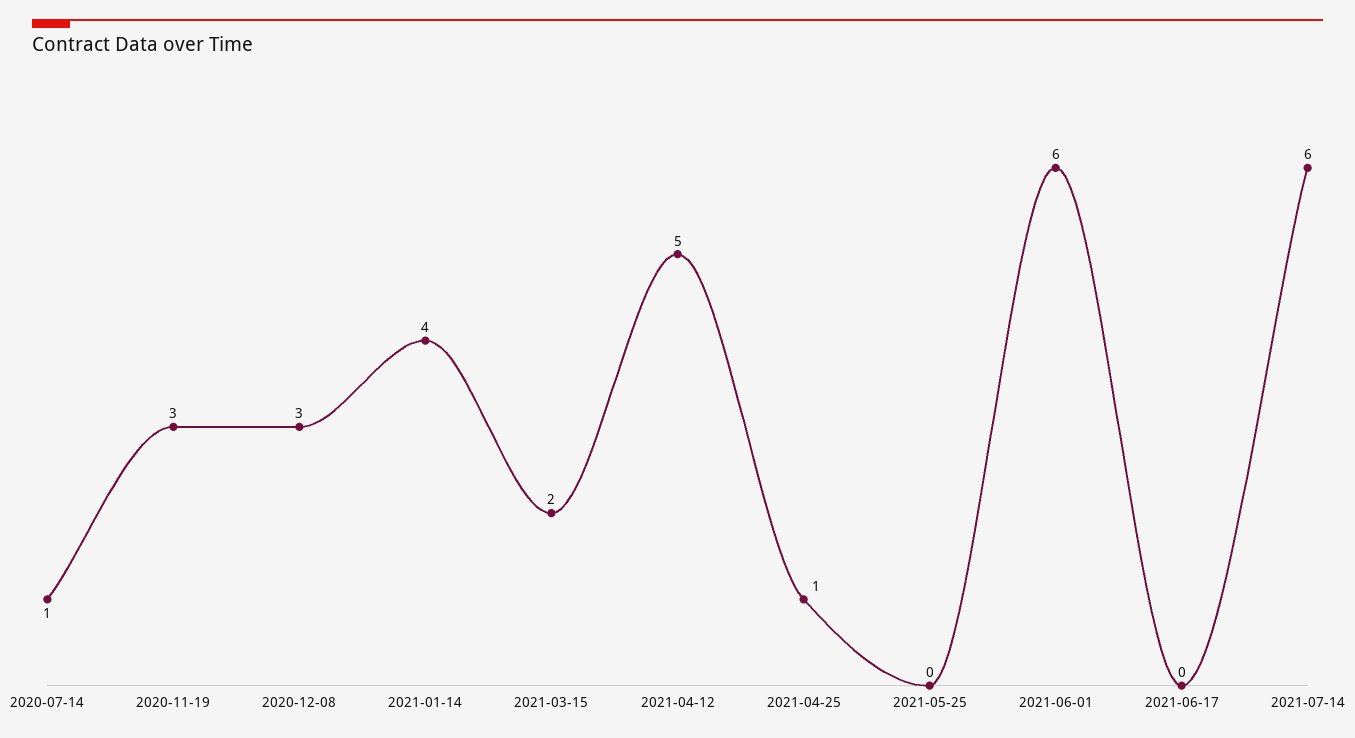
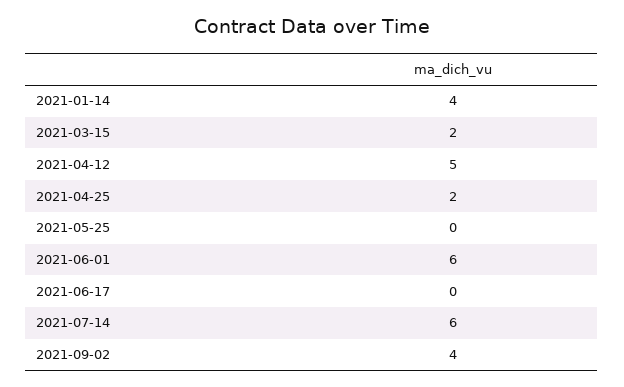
2020-07-14: 1 -> none
2020-11-19: 3 -> none
2020-12-08: 3 -> none
2021-04-25: 1 -> 2
2021-09-02: none -> 4

